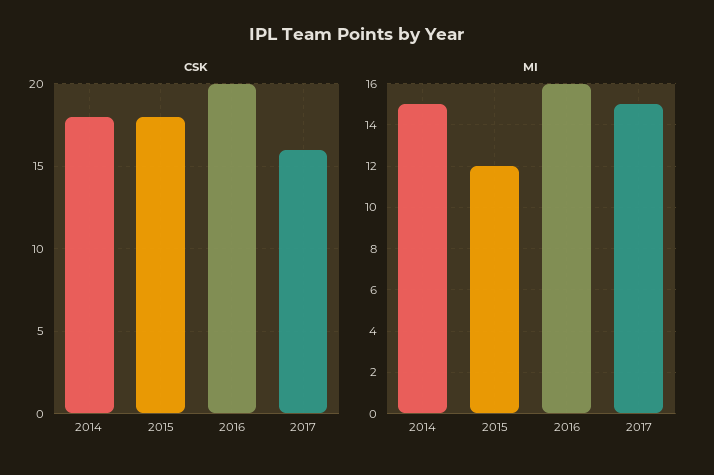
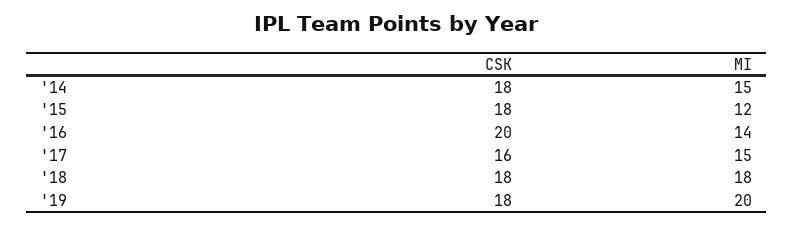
MI, 2016: 16 -> 14
CSK, '18: none -> 18
MI, '18: none -> 18
CSK, '19: none -> 18
MI, '19: none -> 20

